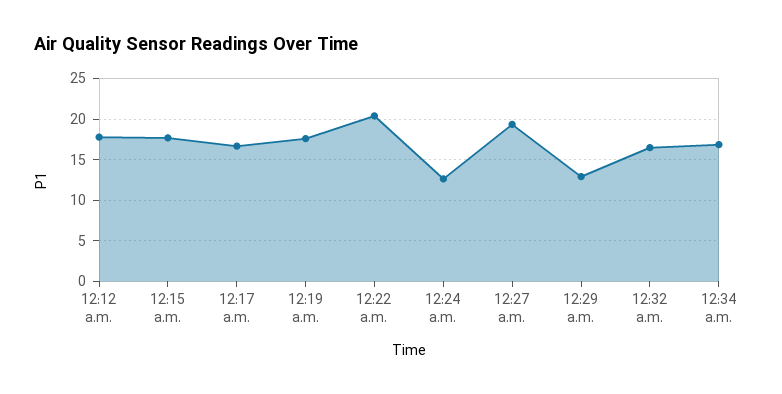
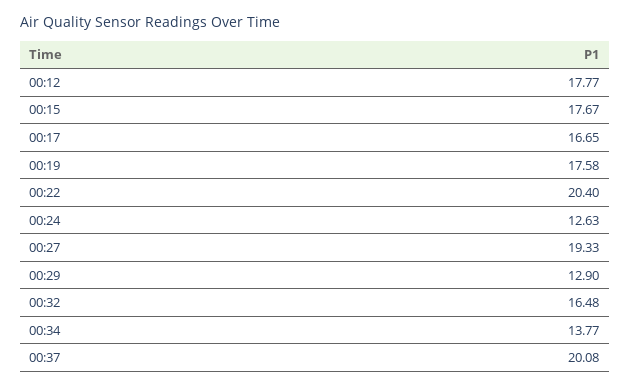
12:34 a.m.: 17 -> 13.77
00:37: none -> 20.08

